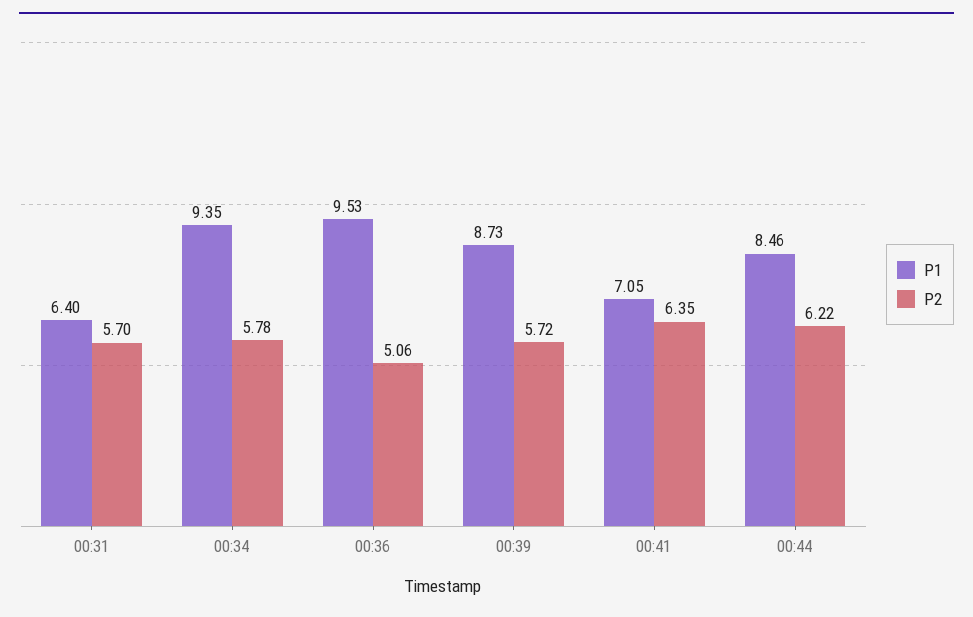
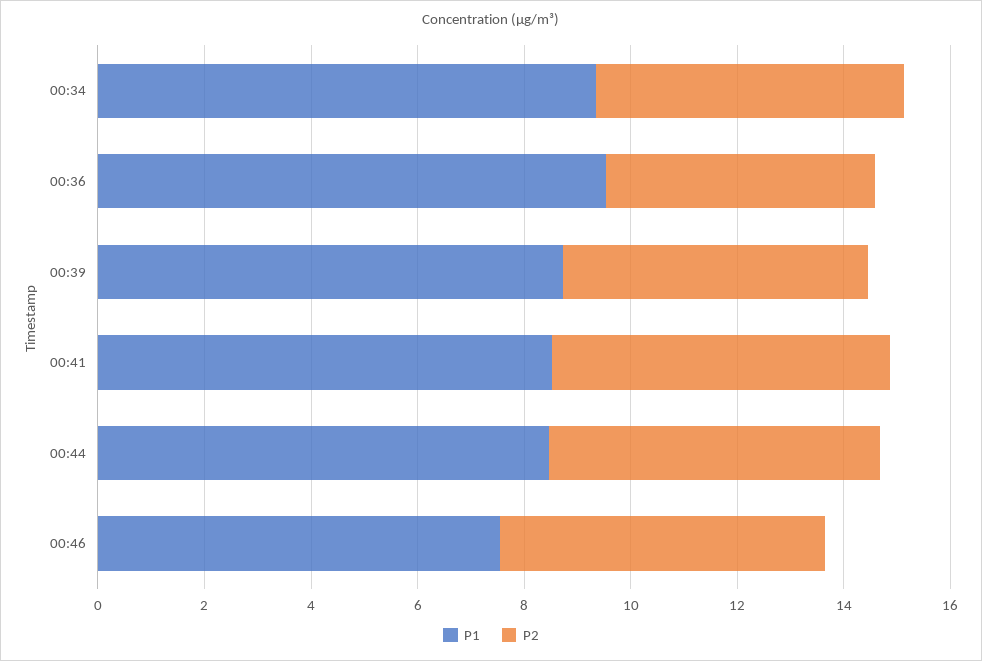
P1, 00:31: 6.4 -> none
P2, 00:31: 5.7 -> none
P1, 00:41: 7.05 -> 8.5
P1, 00:46: none -> 7.5
P2, 00:46: none -> 6

